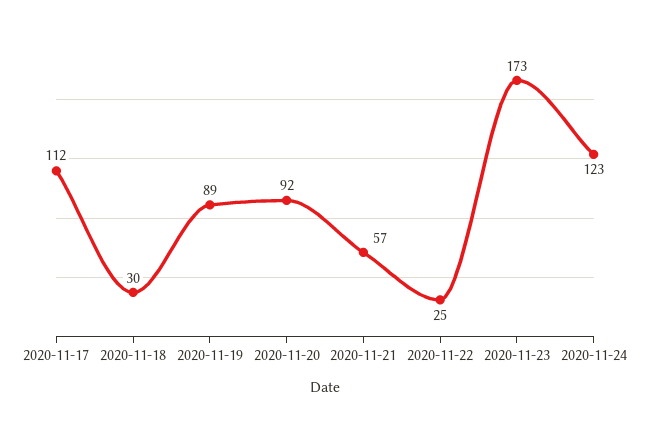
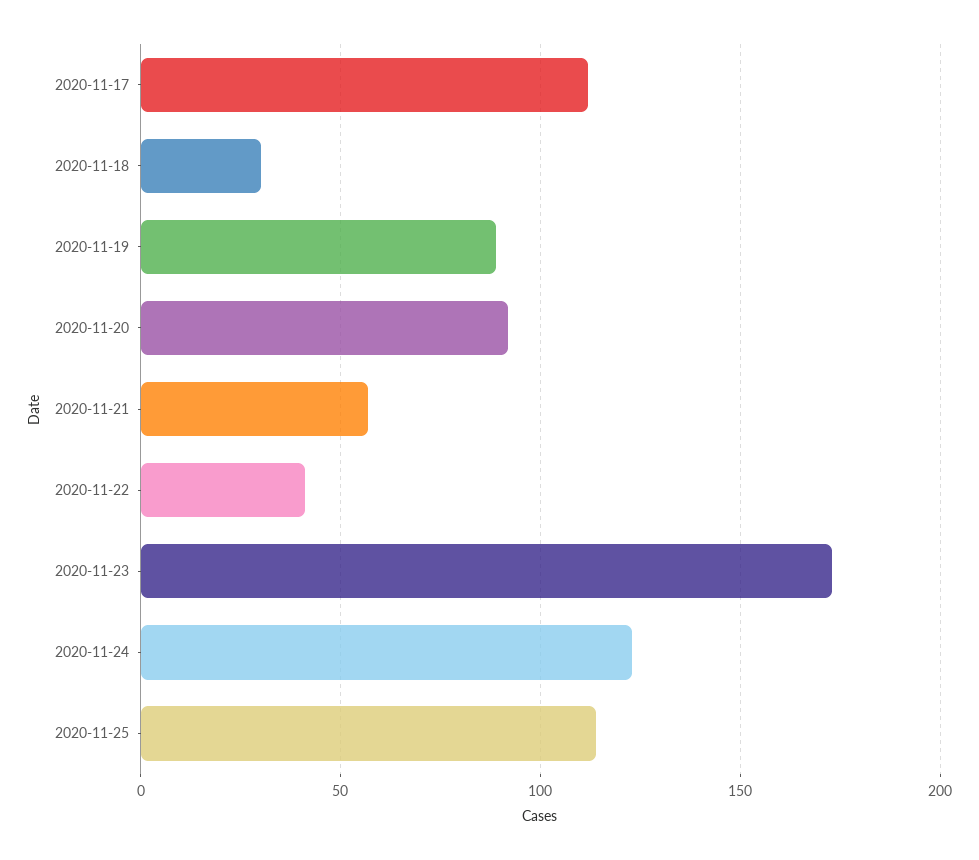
2020-11-22: 25 -> 40
2020-11-25: none -> 115

